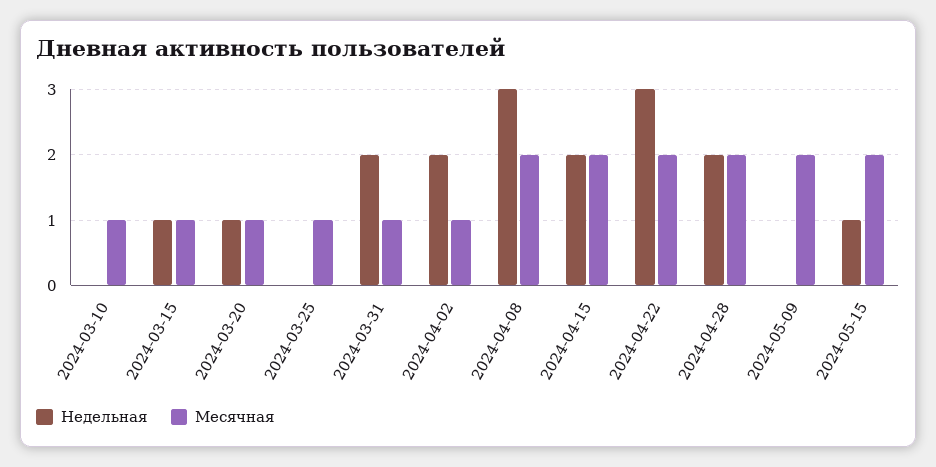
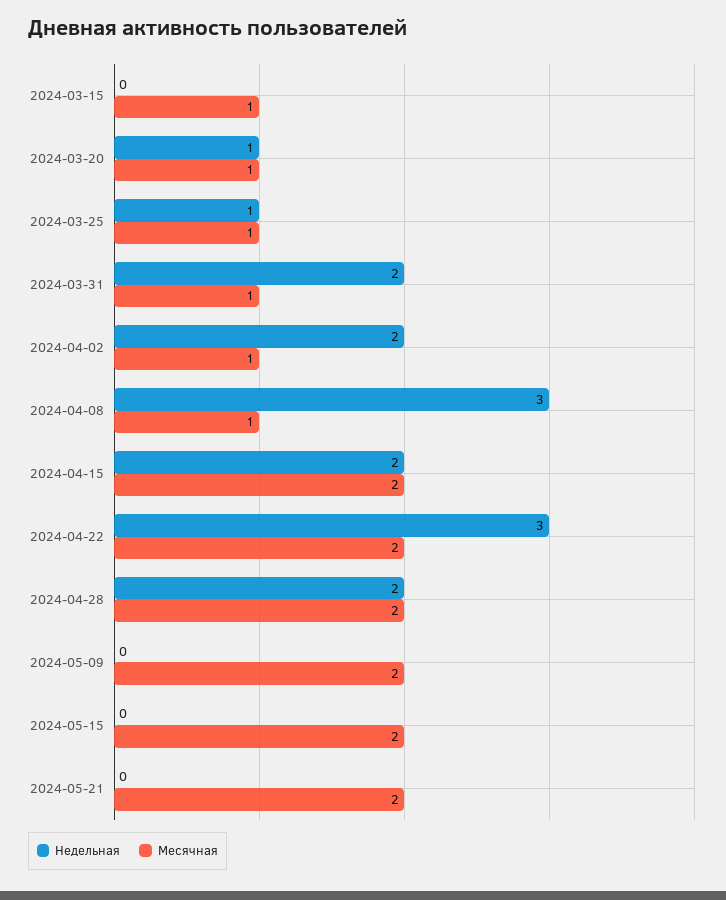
Недельная, 2024-03-10: 0 -> none
Месячная, 2024-03-10: 1 -> none
Недельная, 2024-03-15: 1 -> 0
Недельная, 2024-03-25: 0 -> 1
Месячная, 2024-04-08: 2 -> 1
Недельная, 2024-05-15: 1 -> 0
Недельная, 2024-05-21: none -> 0
Месячная, 2024-05-21: none -> 2

